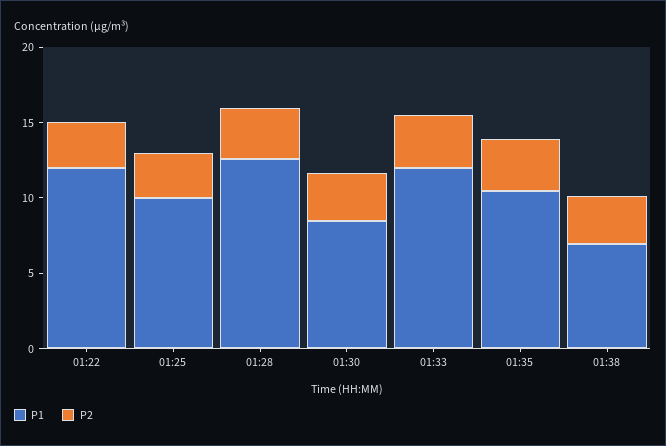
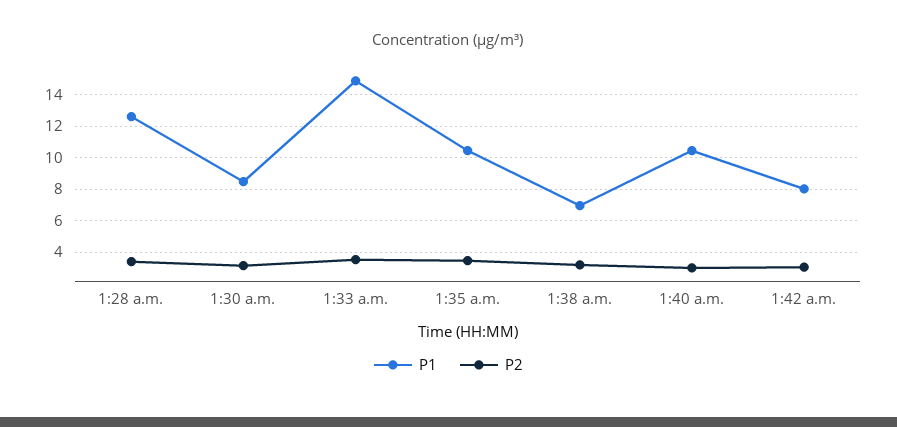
P1, 01:22: 12 -> none
P2, 01:22: 3 -> none
P1, 01:25: 10 -> none
P2, 01:25: 3 -> none
P1, 01:33: 12 -> 15
P1, 1:40 a.m.: none -> 10.5
P2, 1:40 a.m.: none -> 3
P1, 1:42 a.m.: none -> 8
P2, 1:42 a.m.: none -> 3

